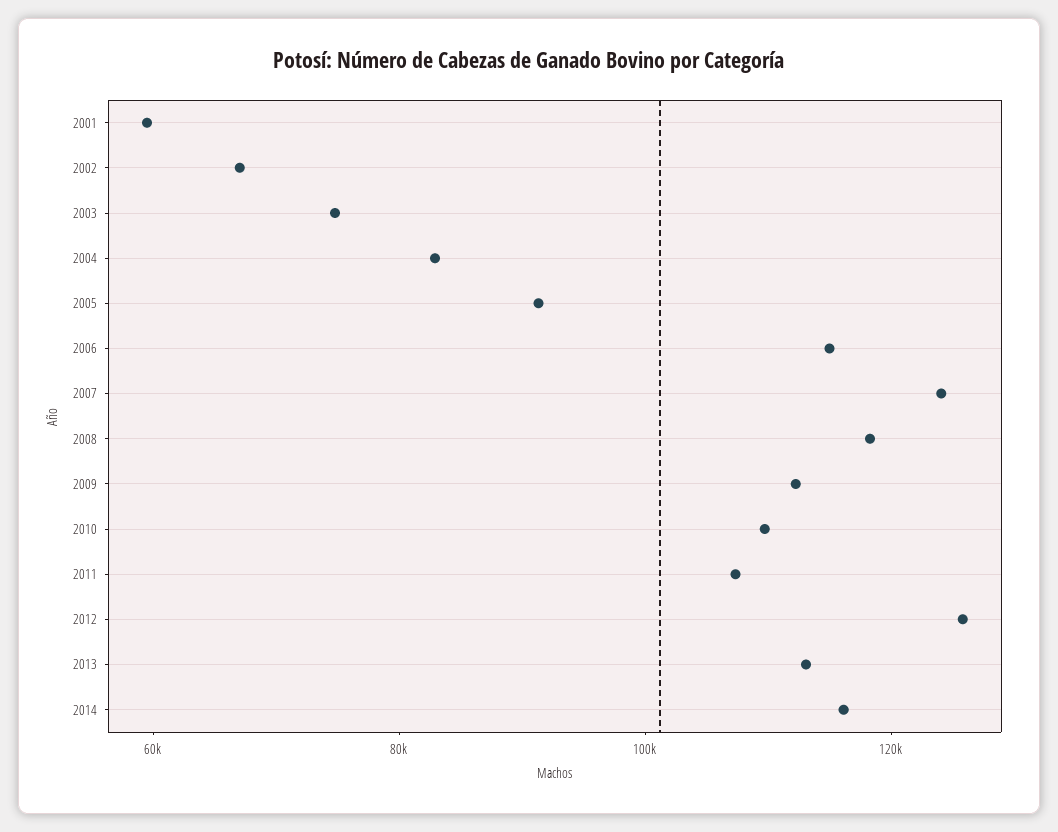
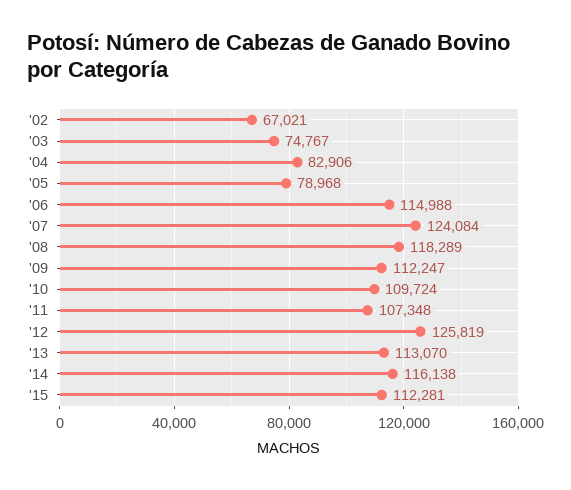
2001: 60000 -> none
2005: 90000 -> 78968
'15: none -> 112281

